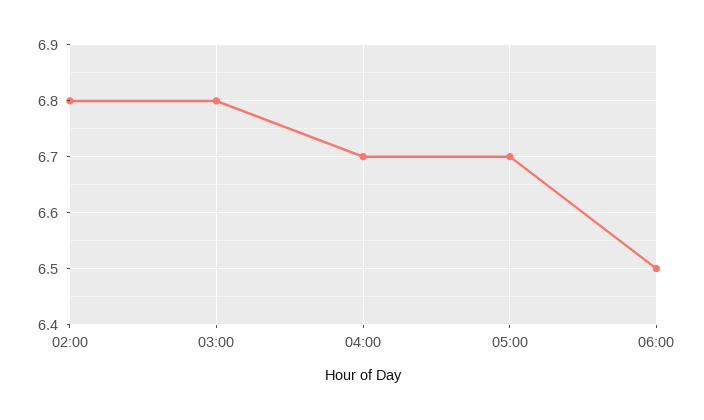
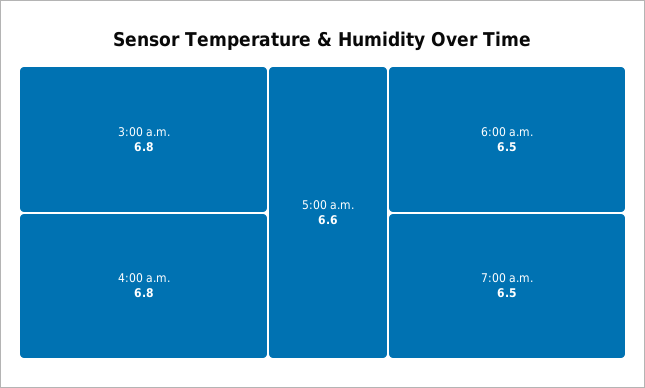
02:00: 6.8 -> none
04:00: 6.7 -> 6.8
05:00: 6.7 -> 6.6
7:00 a.m.: none -> 6.5

